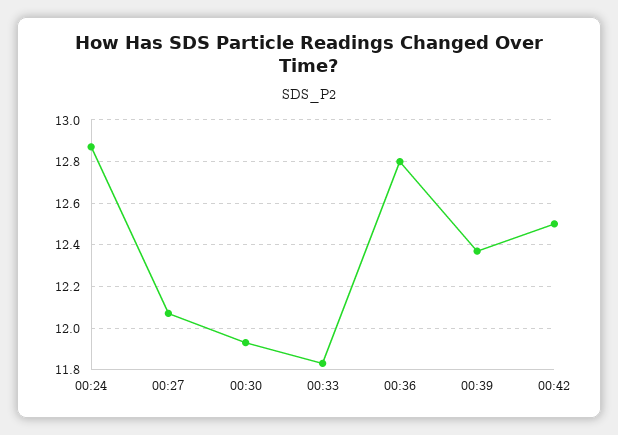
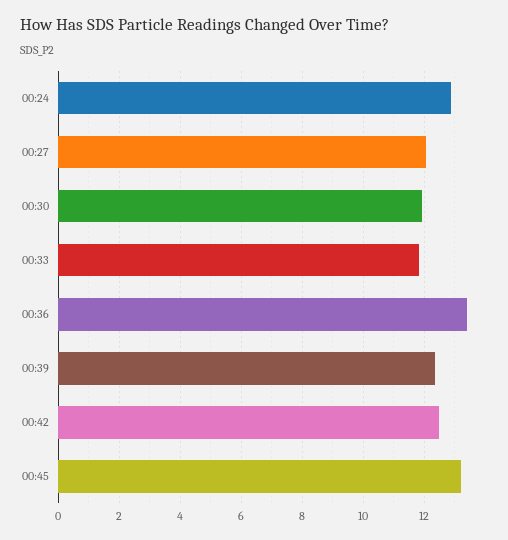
00:36: 12.8 -> 13.4
00:45: none -> 13.2

